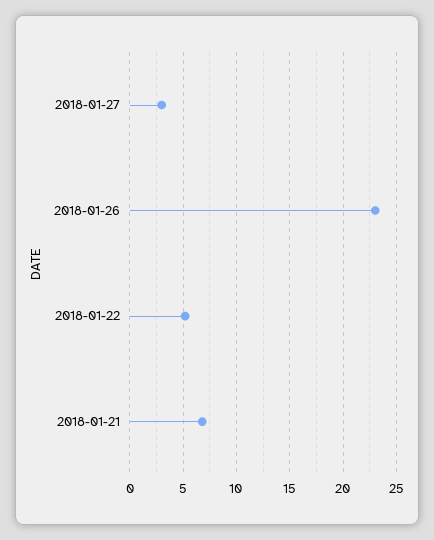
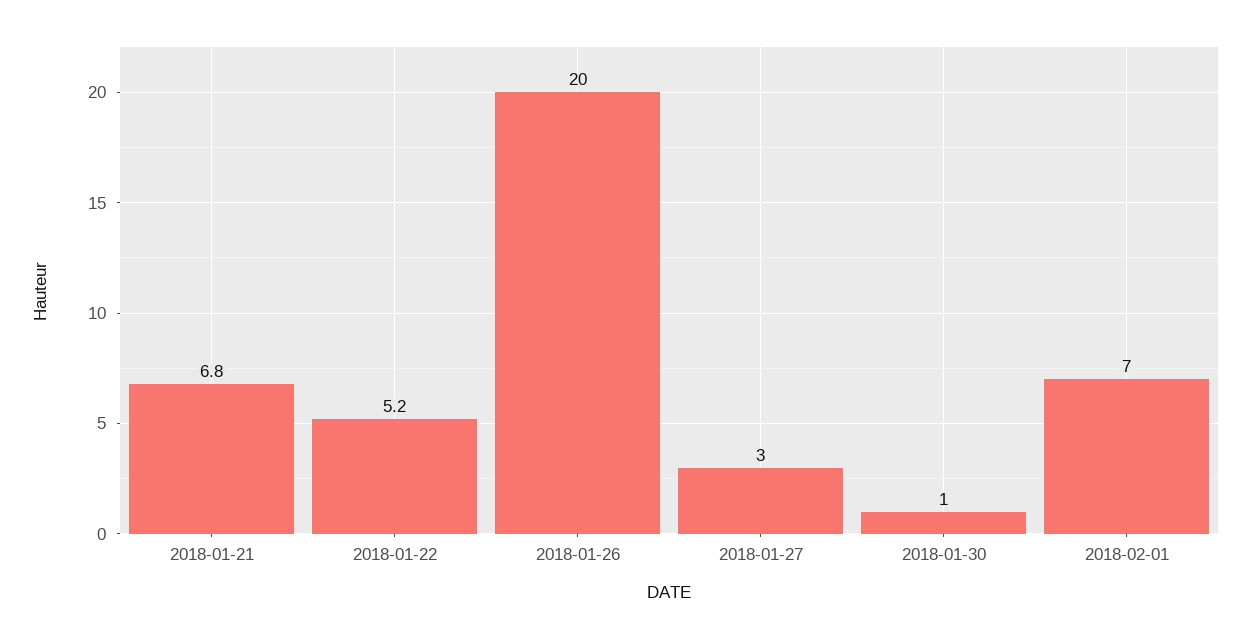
2018-01-26: 23 -> 20
2018-01-30: none -> 1
2018-02-01: none -> 7

